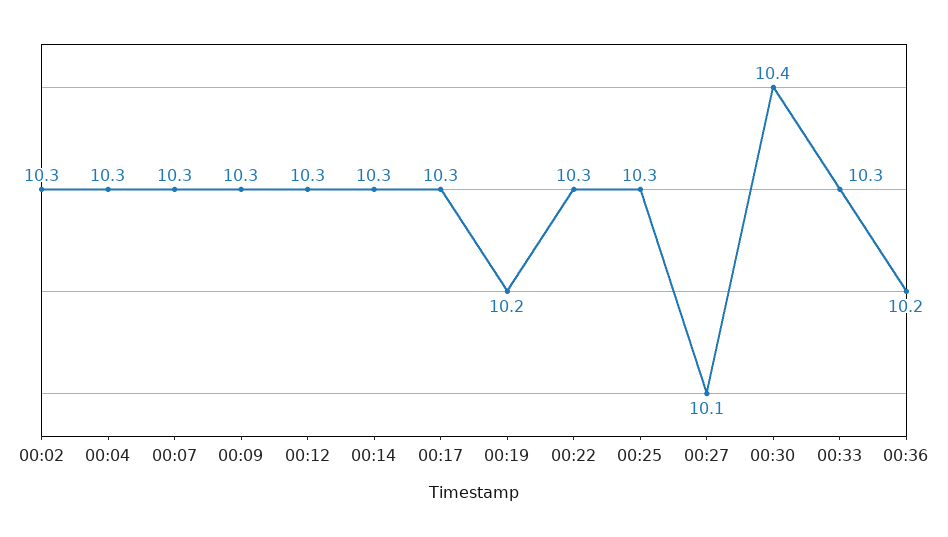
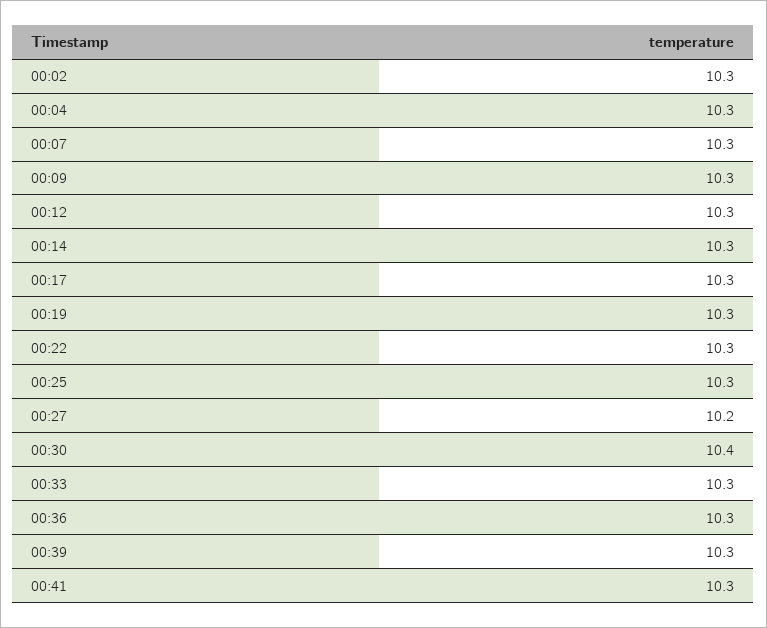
00:19: 10.2 -> 10.3
00:27: 10.1 -> 10.2
00:36: 10.2 -> 10.3
00:39: none -> 10.3
00:41: none -> 10.3

